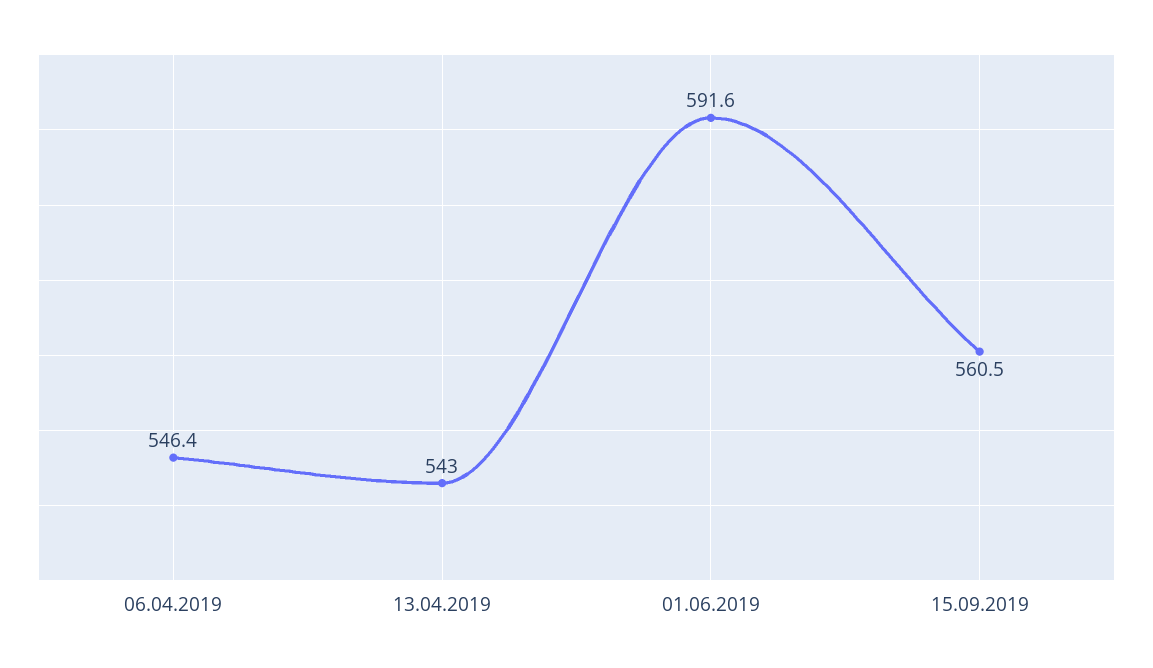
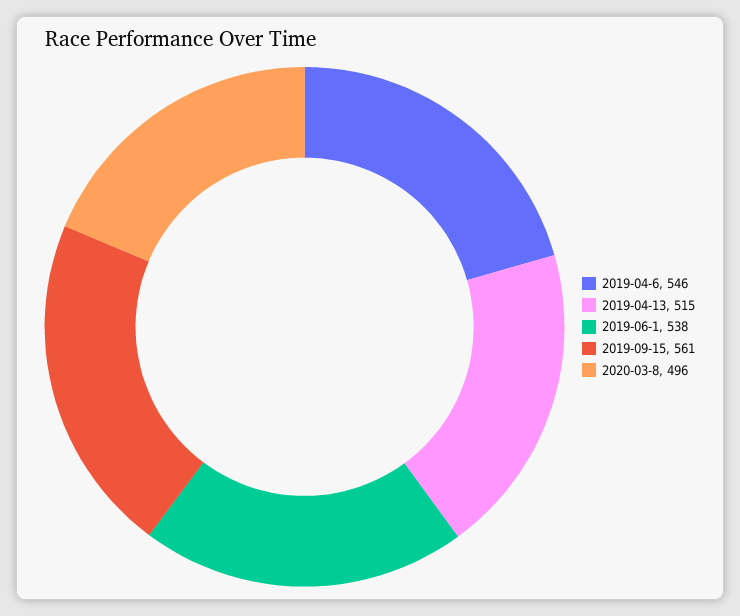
13.04.2019: 543 -> 515
01.06.2019: 591.6 -> 538
2020-03-8: none -> 496

